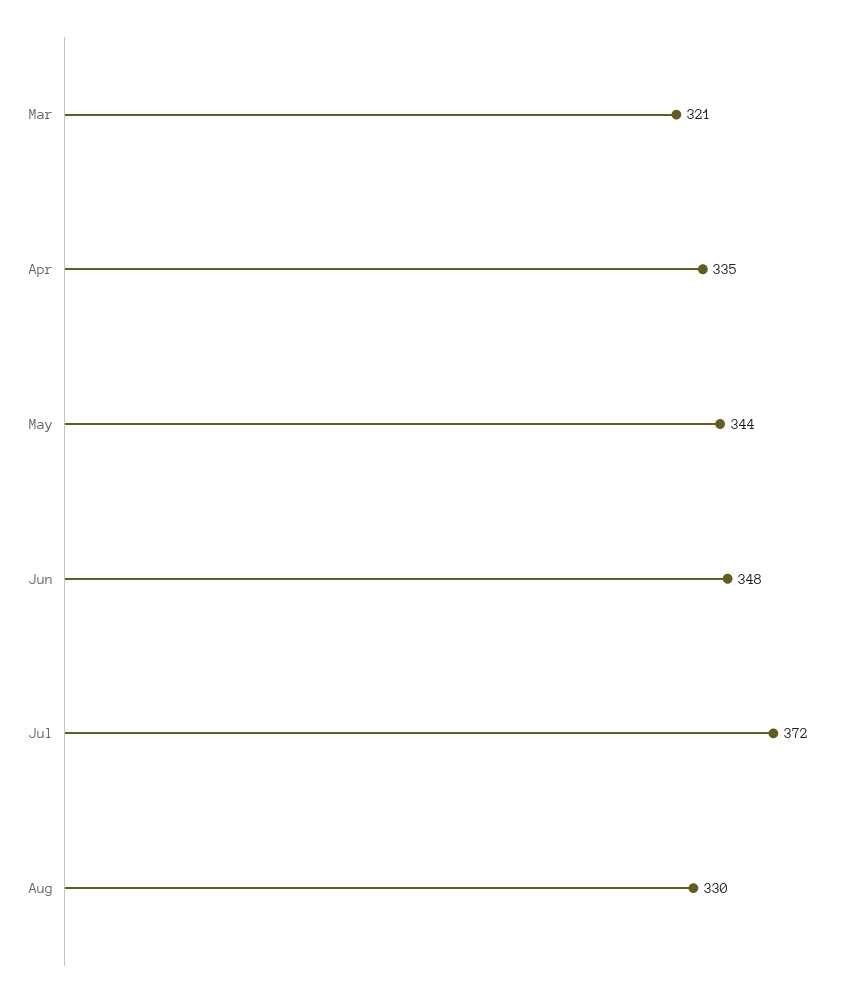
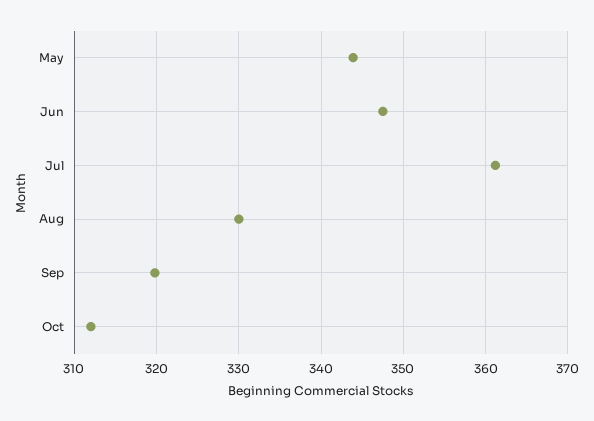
Mar: 321 -> none
Apr: 335 -> none
Jul: 372 -> 361
Sep: none -> 320
Oct: none -> 312

